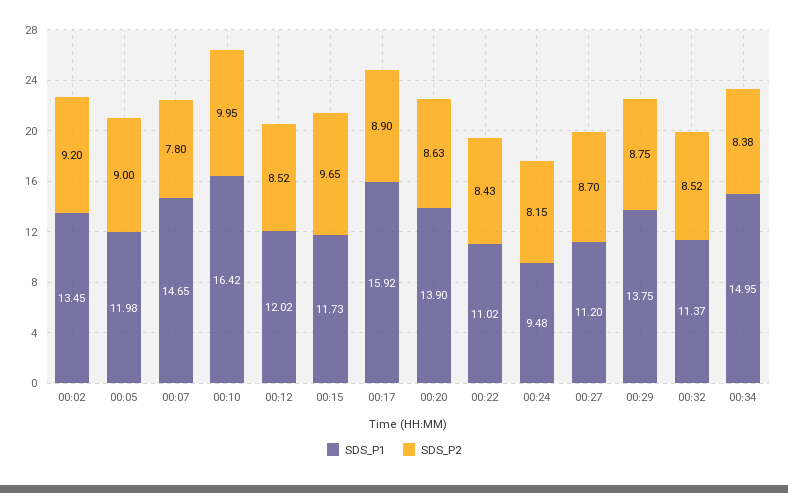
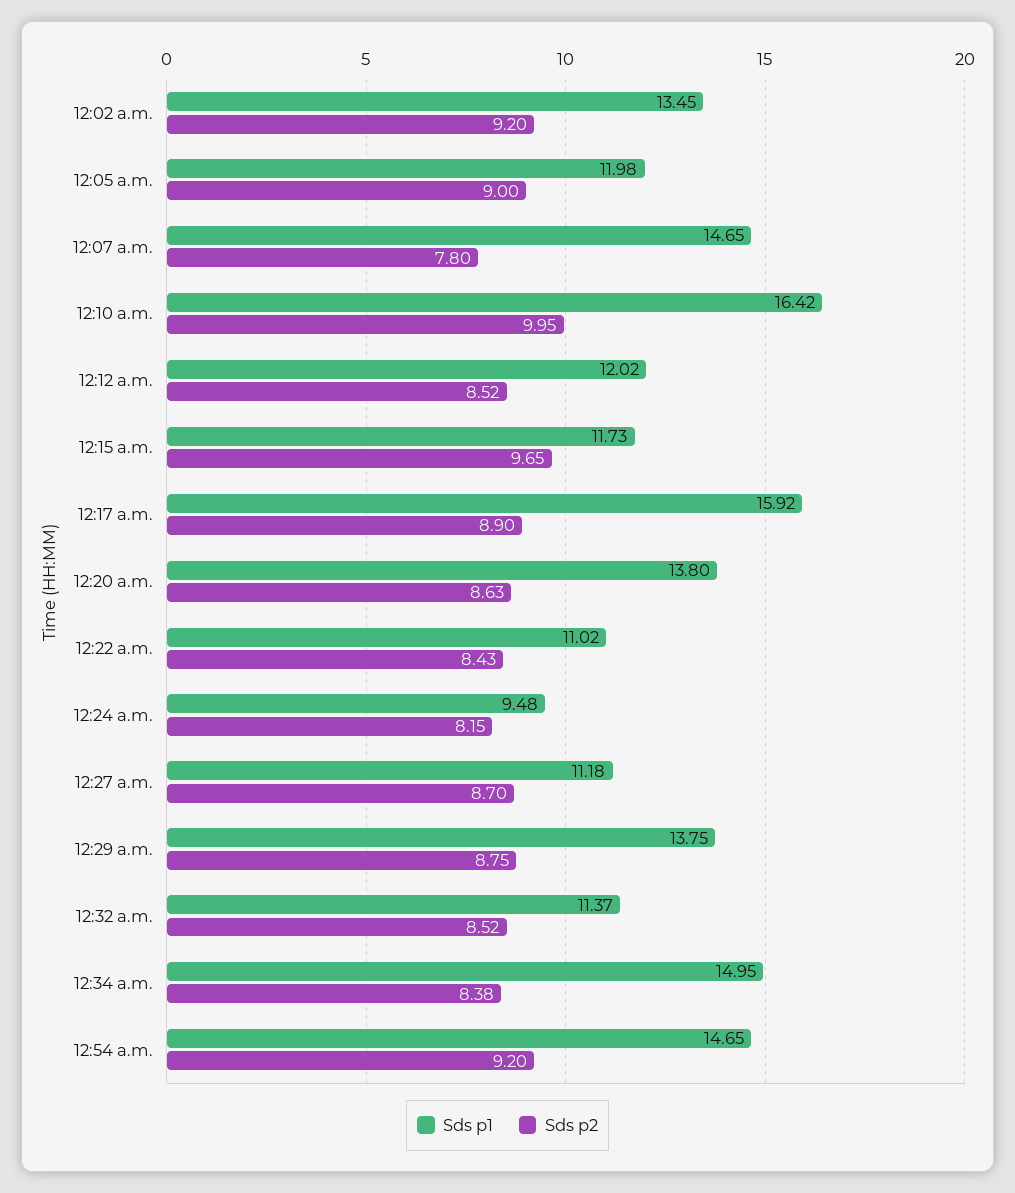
SDS_P1, 00:20: 13.9 -> 13.8
SDS_P1, 00:27: 11.2 -> 11.18
SDS_P1, 12:54 a.m.: none -> 14.65
SDS_P2, 12:54 a.m.: none -> 9.2

